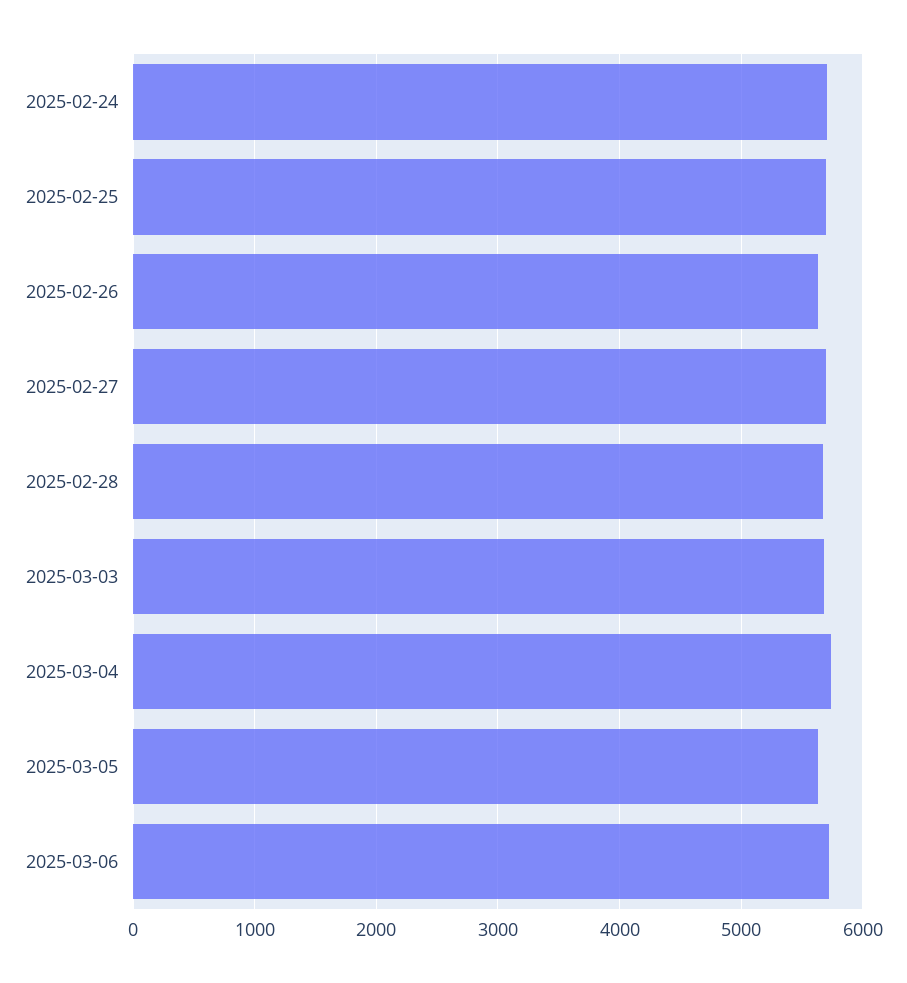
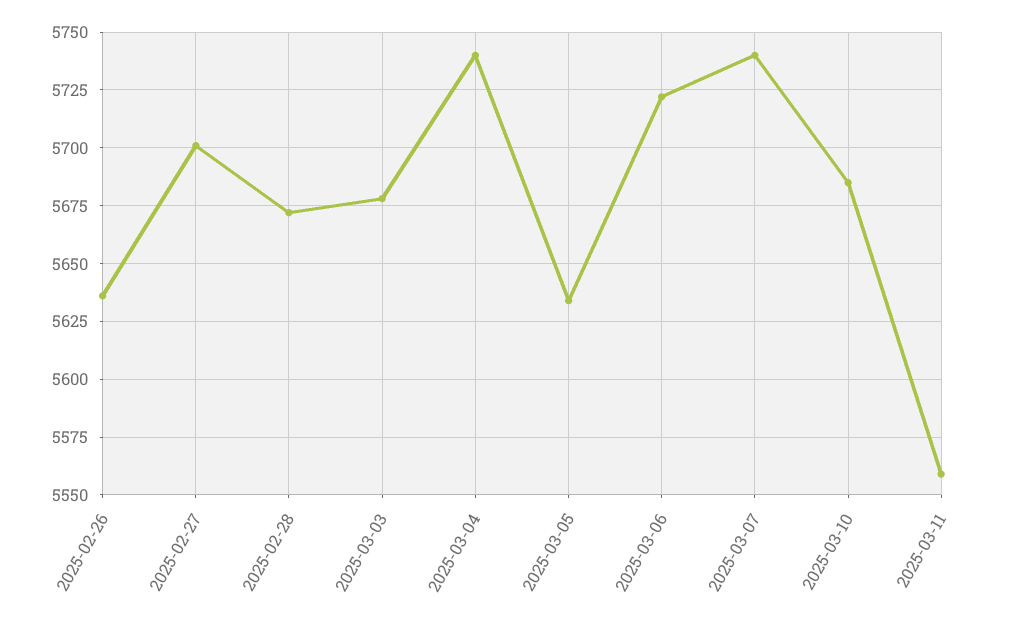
2025-02-24: 5700 -> none
2025-02-25: 5700 -> none
2025-03-07: none -> 5740
2025-03-10: none -> 5685
2025-03-11: none -> 5560

